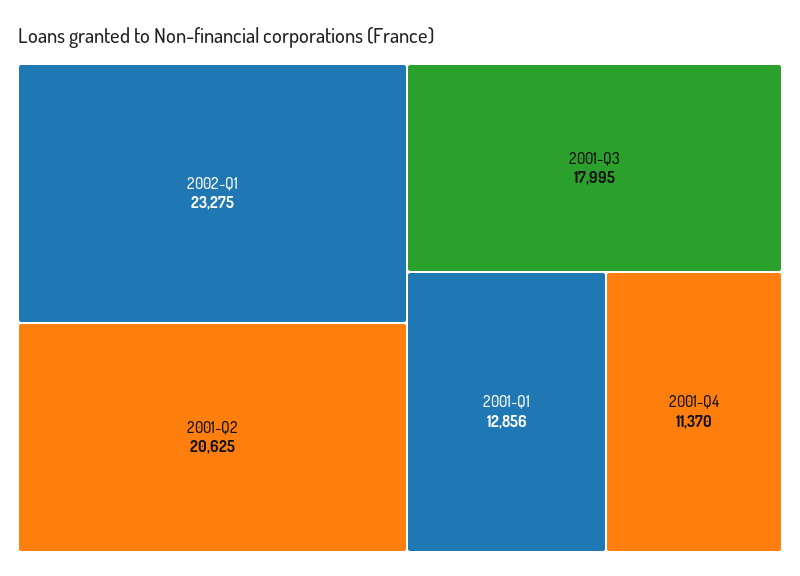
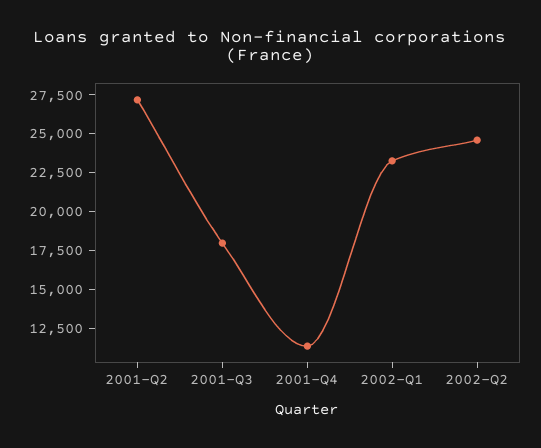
2001-Q2: 20625 -> 27500
2001-Q1: 12856 -> none
2002-Q2: none -> 25000

